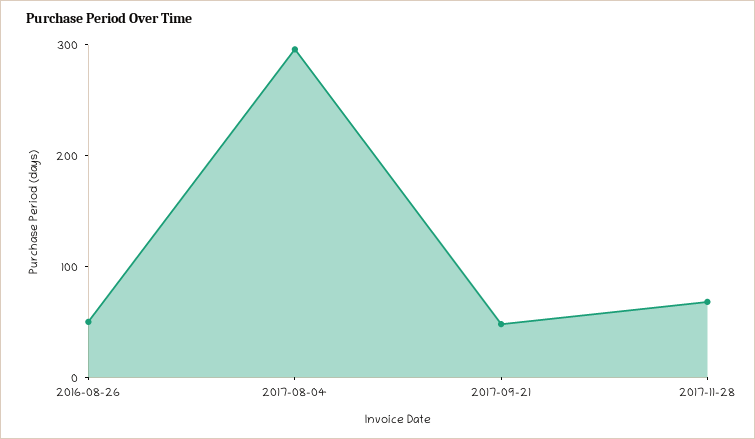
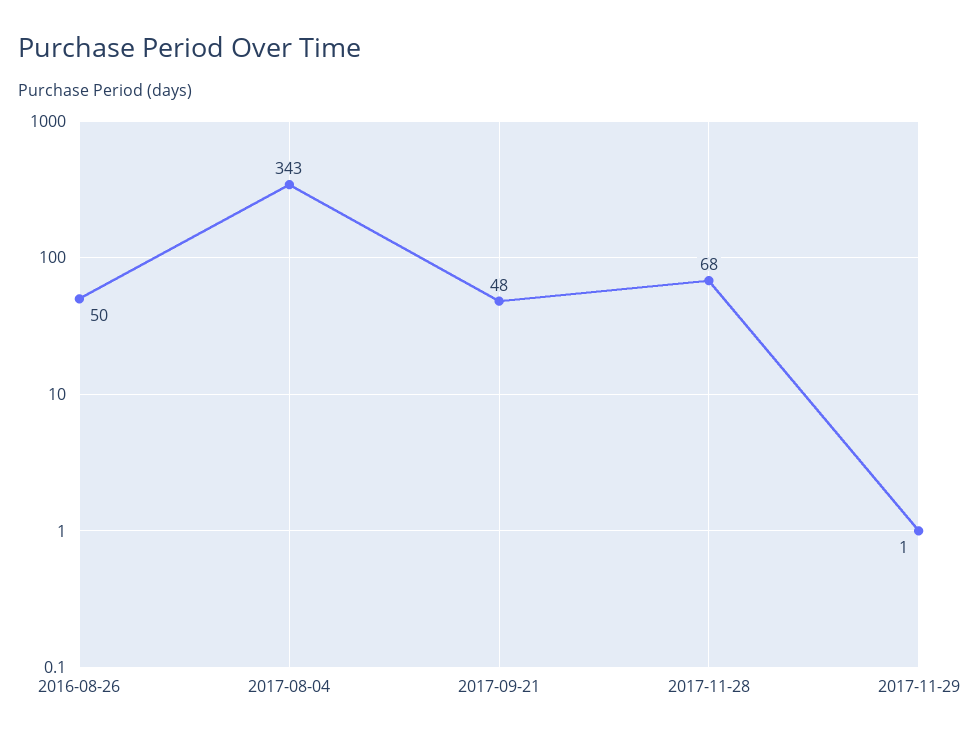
2017-08-04: 300 -> 343
2017-11-29: none -> 1

